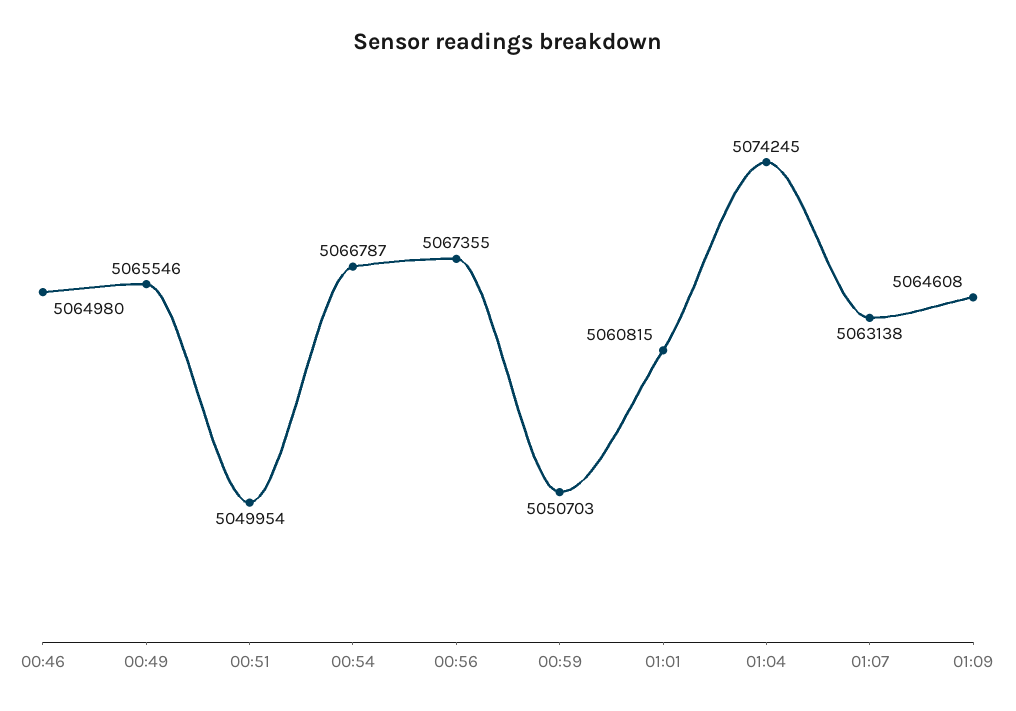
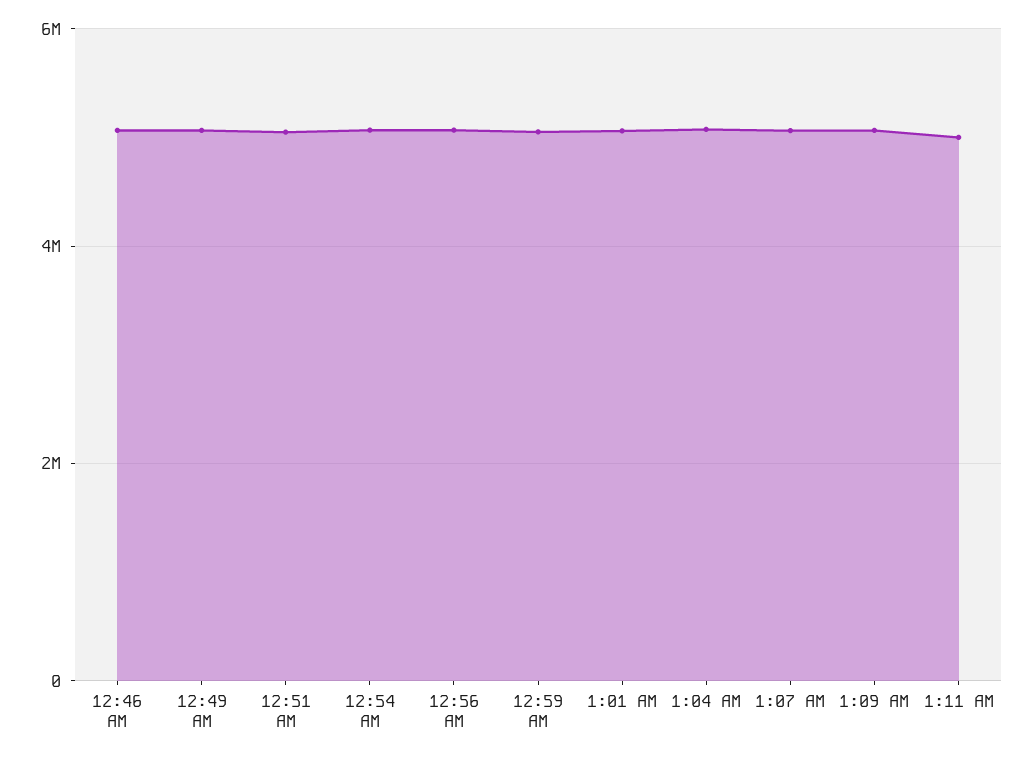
1:11 AM: none -> 5000000

